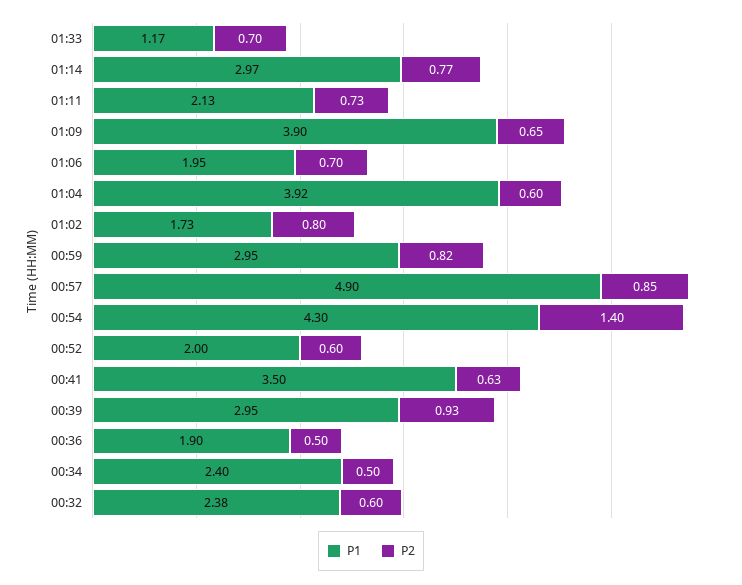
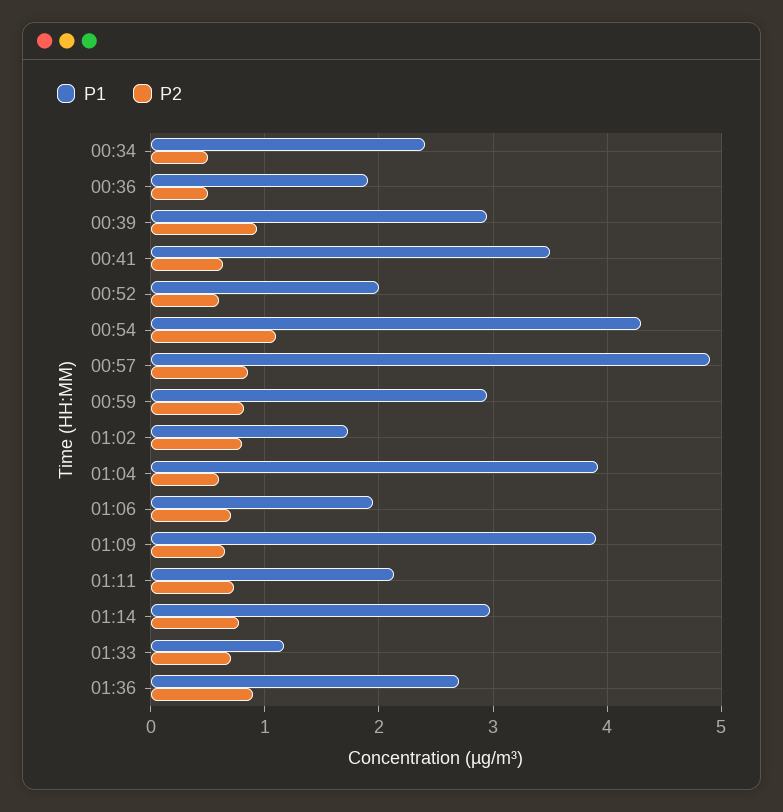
P2, 00:54: 1.4 -> 1.1
P1, 00:32: 2.38 -> none
P2, 00:32: 0.6 -> none
P1, 01:36: none -> 2.7
P2, 01:36: none -> 0.9

